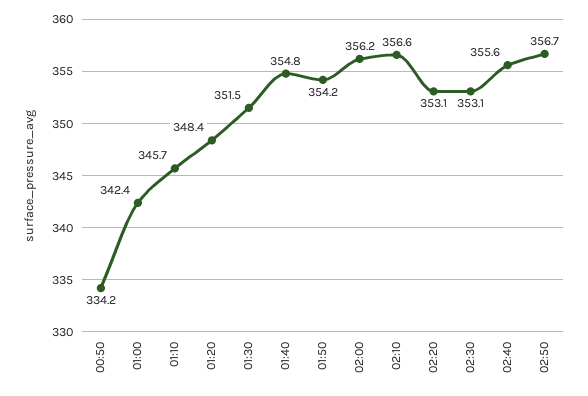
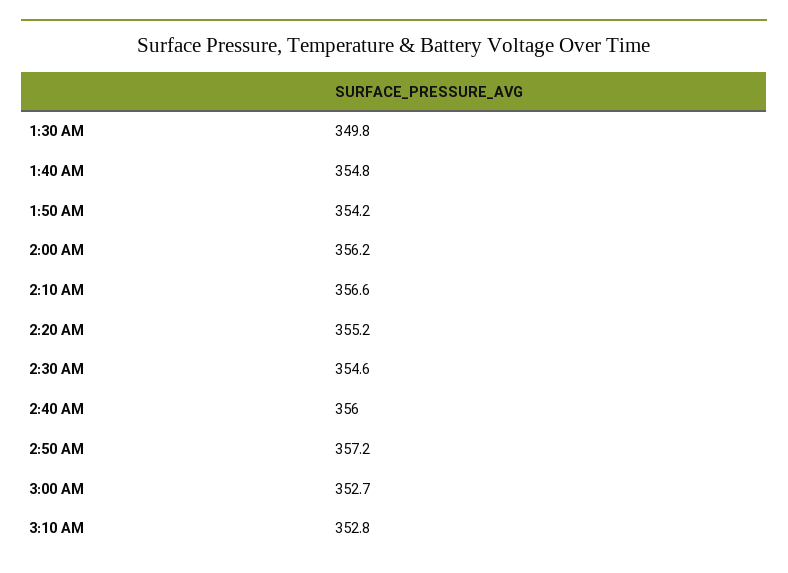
00:50: 334.2 -> none
01:00: 342.4 -> none
01:10: 345.7 -> none
01:20: 348.4 -> none
01:30: 351.5 -> 349.8
02:20: 353.1 -> 355.2
02:30: 353.1 -> 354.6
02:40: 355.6 -> 356
02:50: 356.7 -> 357.2
3:00 AM: none -> 352.7
3:10 AM: none -> 352.8

